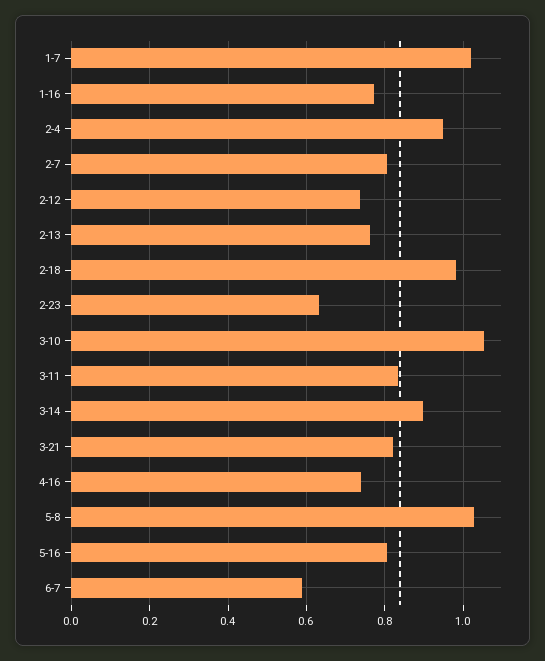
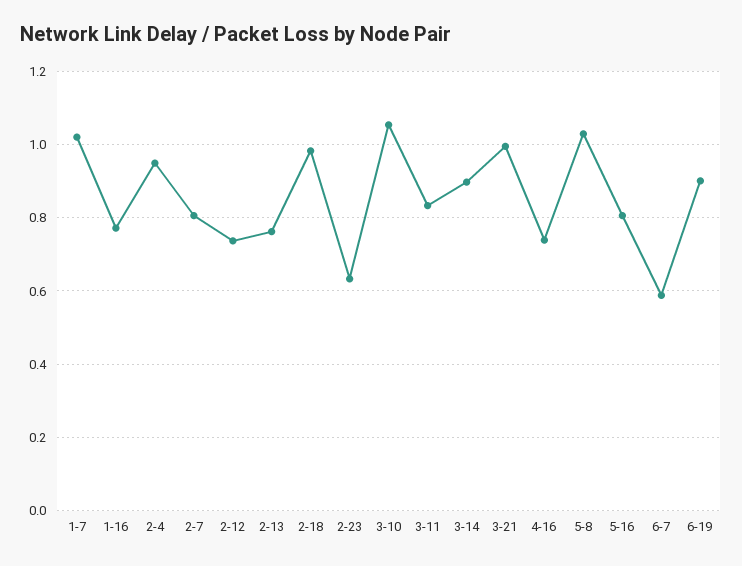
3-21: 0.82 -> 1
6-19: none -> 0.9

